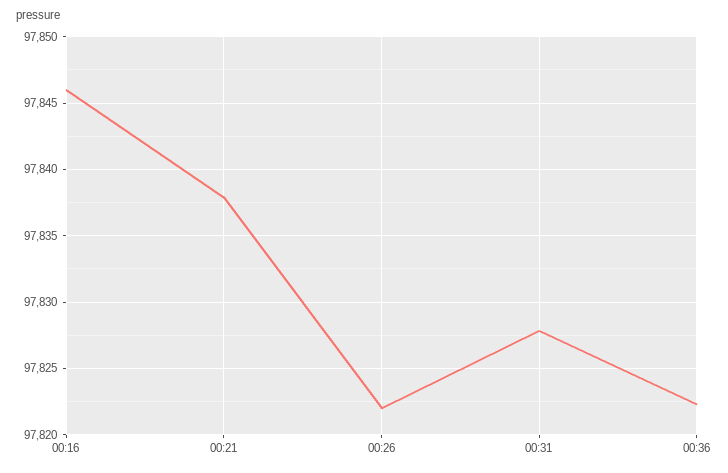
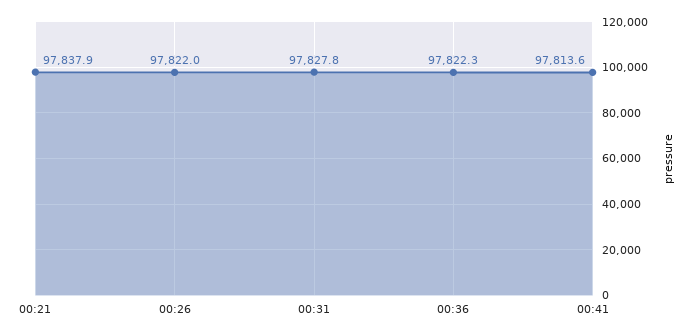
00:16: 97846 -> none
00:41: none -> 97813.6

